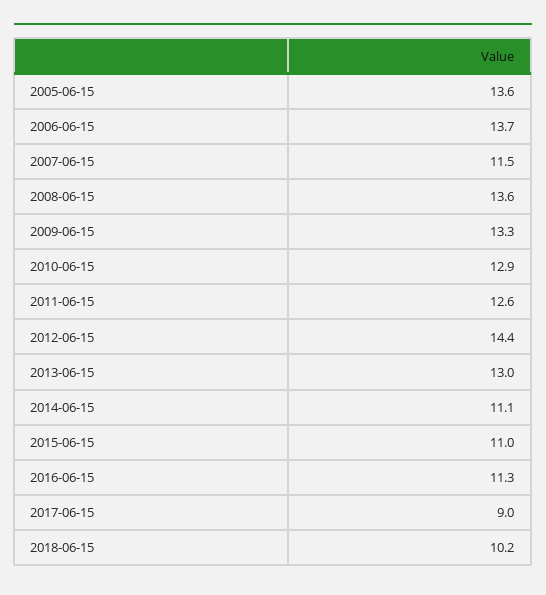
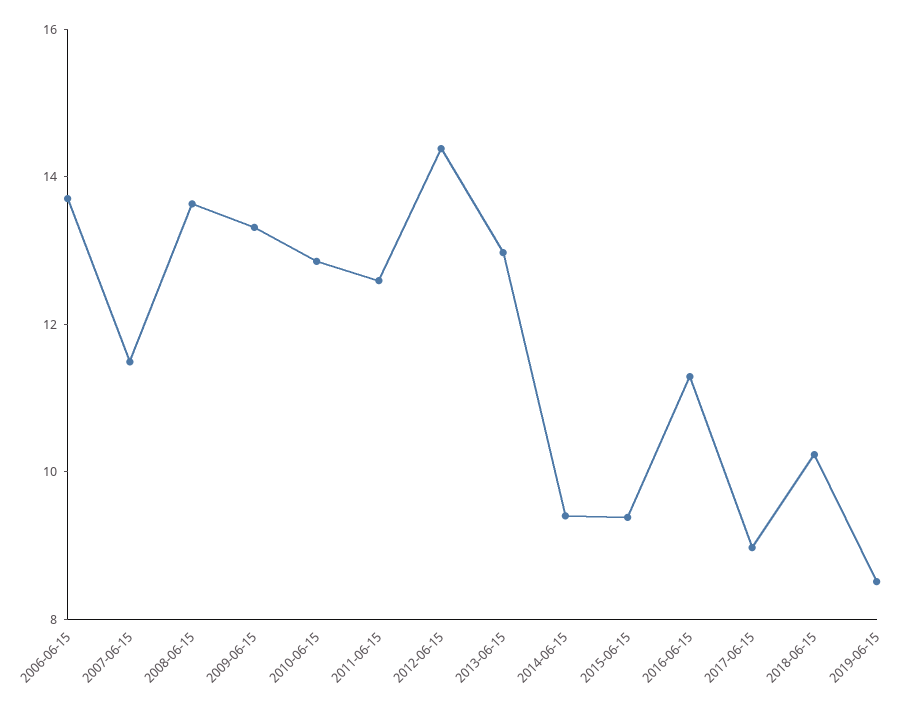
2005-06-15: 13.6 -> none
2014-06-15: 11.1 -> 9.5
2015-06-15: 11 -> 9.5
2019-06-15: none -> 8.5

